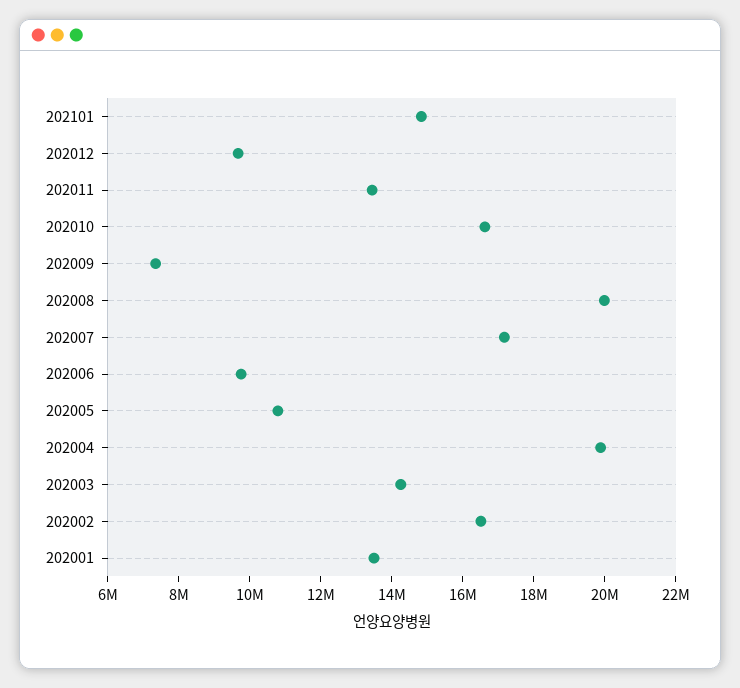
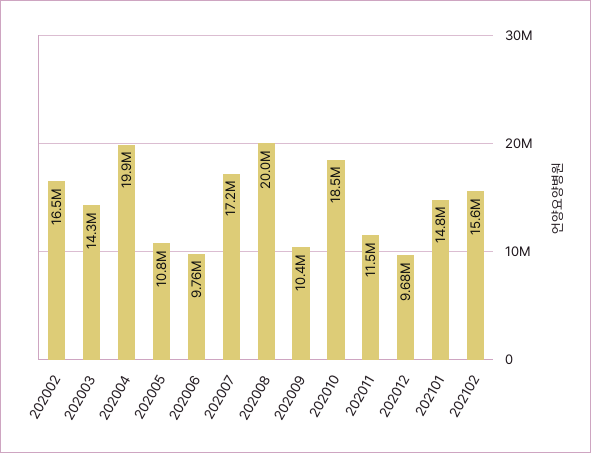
202011: 13500000 -> 11500000
202010: 16500000 -> 18500000
202009: 7500000 -> 10400000
202001: 13500000 -> none
202102: none -> 15600000

